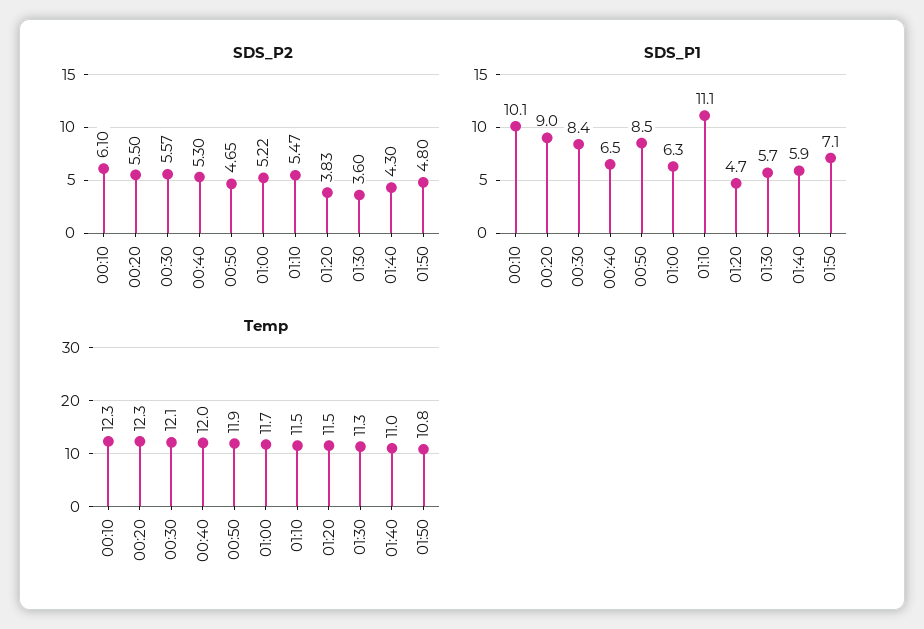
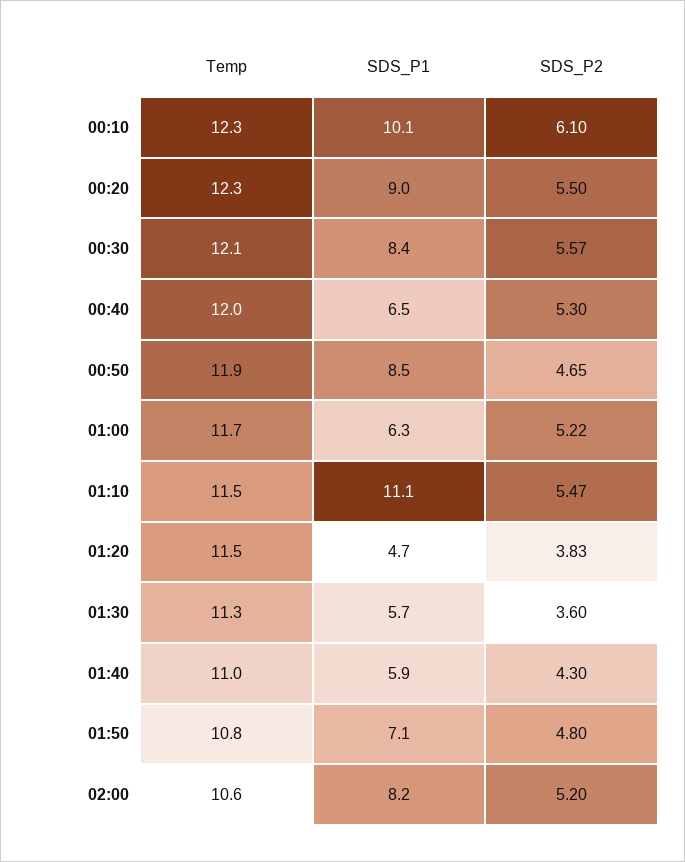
Temp, 02:00: none -> 10.6
SDS_P1, 02:00: none -> 8.2
SDS_P2, 02:00: none -> 5.2

